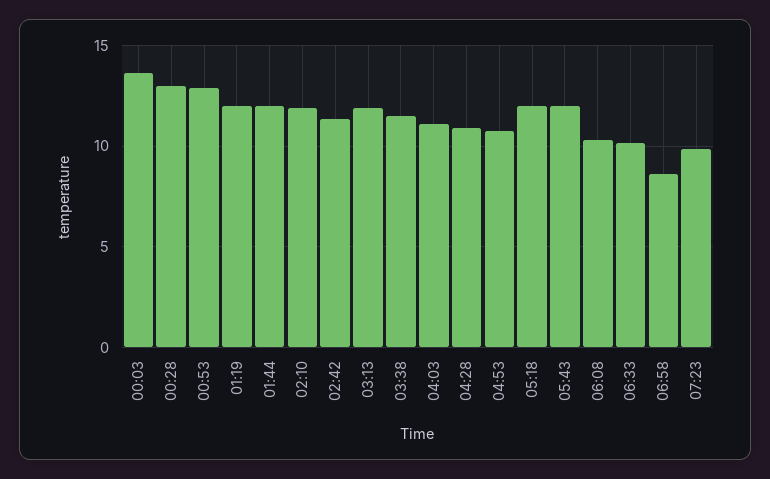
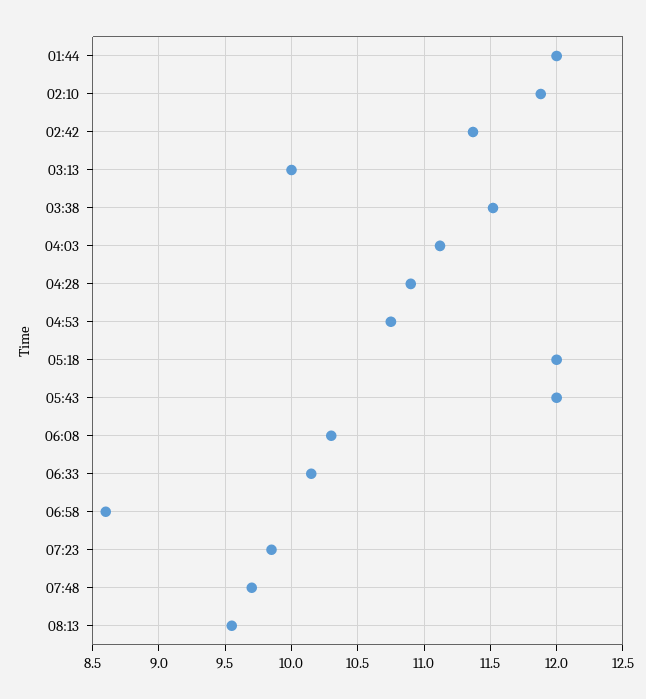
00:03: 13.5 -> none
00:28: 13 -> none
00:53: 13 -> none
01:19: 12 -> none
03:13: 12 -> 10
07:48: none -> 9.7
08:13: none -> 9.55

